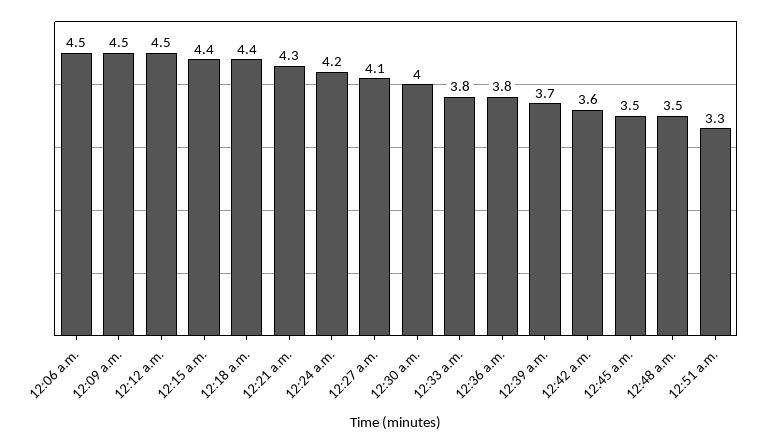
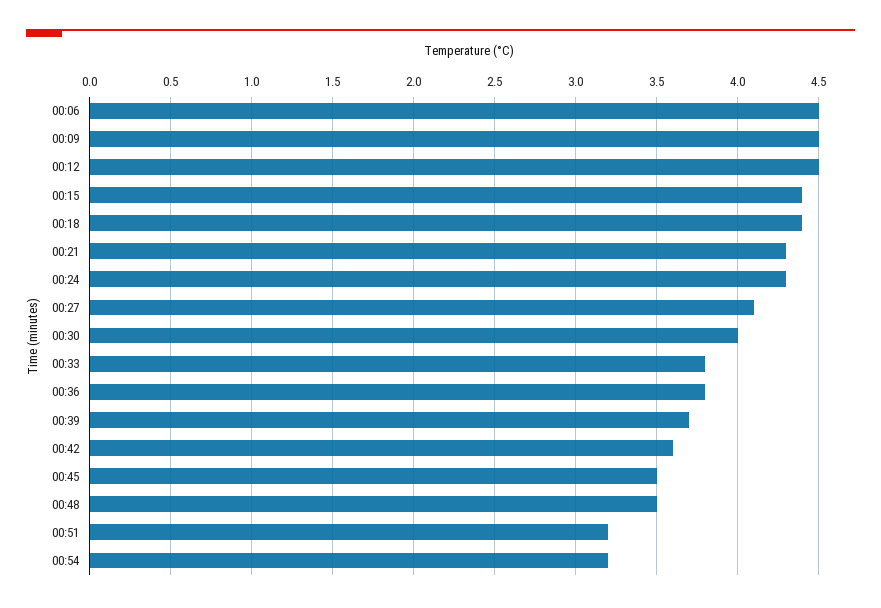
12:24 a.m.: 4.2 -> 4.3
12:51 a.m.: 3.3 -> 3.2
00:54: none -> 3.2

